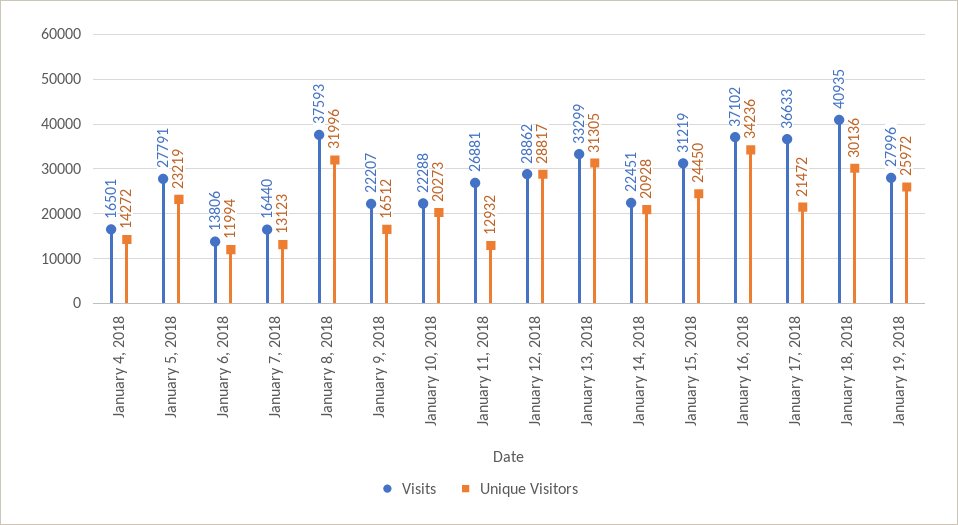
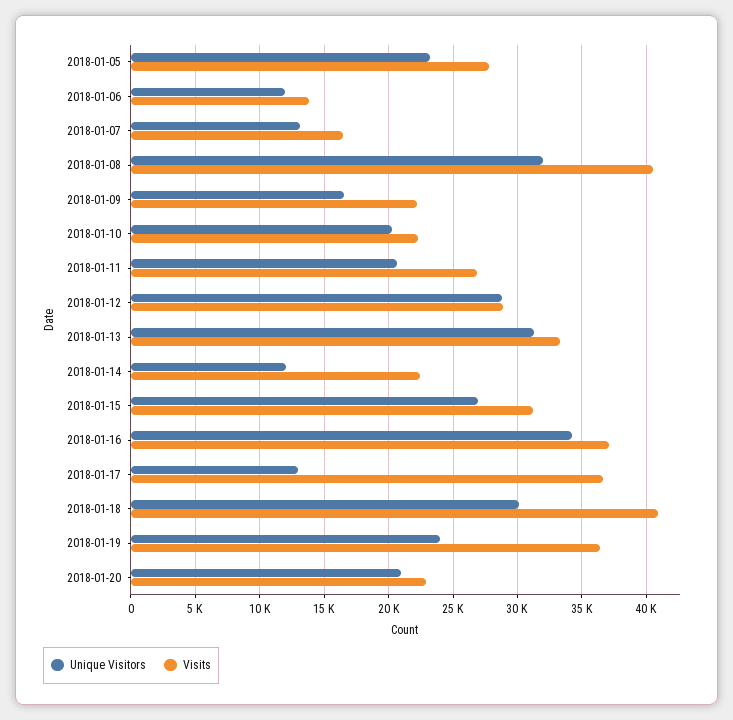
Visits, January 4, 2018: 16501 -> none
Unique Visitors, January 4, 2018: 14272 -> none
Visits, January 8, 2018: 37593 -> 40500
Unique Visitors, January 11, 2018: 12932 -> 20500
Unique Visitors, January 14, 2018: 20928 -> 12000
Unique Visitors, January 15, 2018: 24450 -> 27000
Unique Visitors, January 17, 2018: 21472 -> 13000
Visits, January 19, 2018: 27996 -> 36500
Unique Visitors, January 19, 2018: 25972 -> 24000
Unique Visitors, 2018-01-20: none -> 21000
Visits, 2018-01-20: none -> 23000

